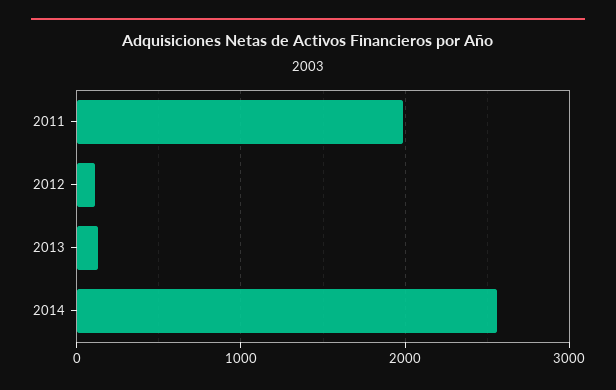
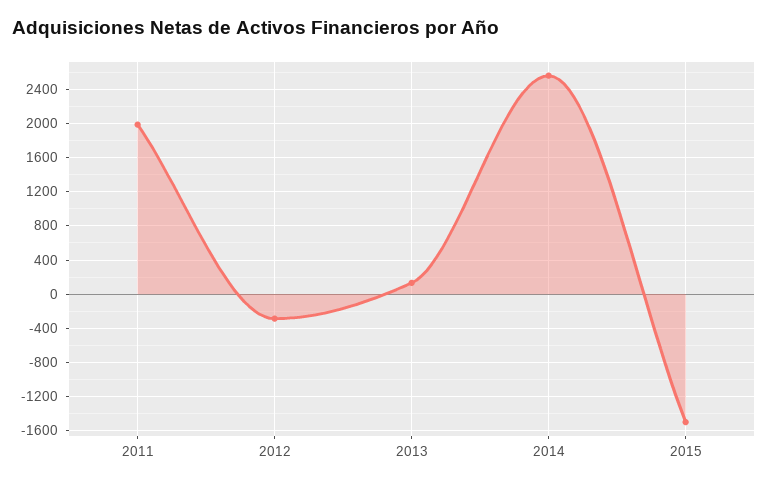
2012: 100 -> -300
2015: none -> -1500

